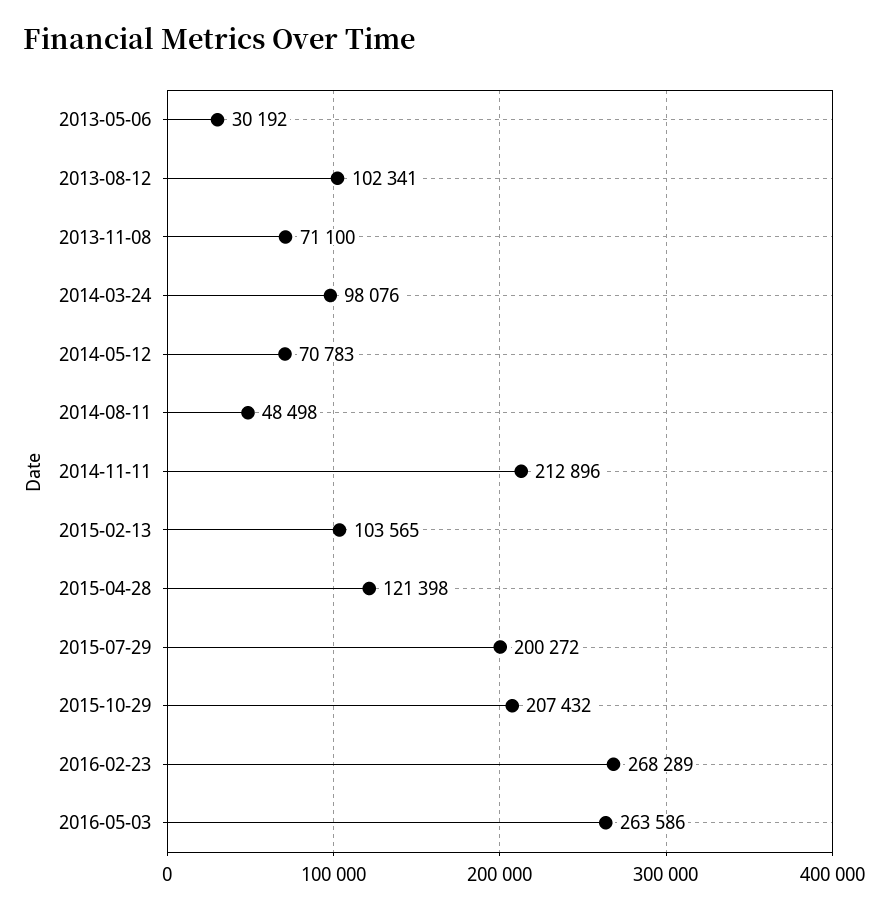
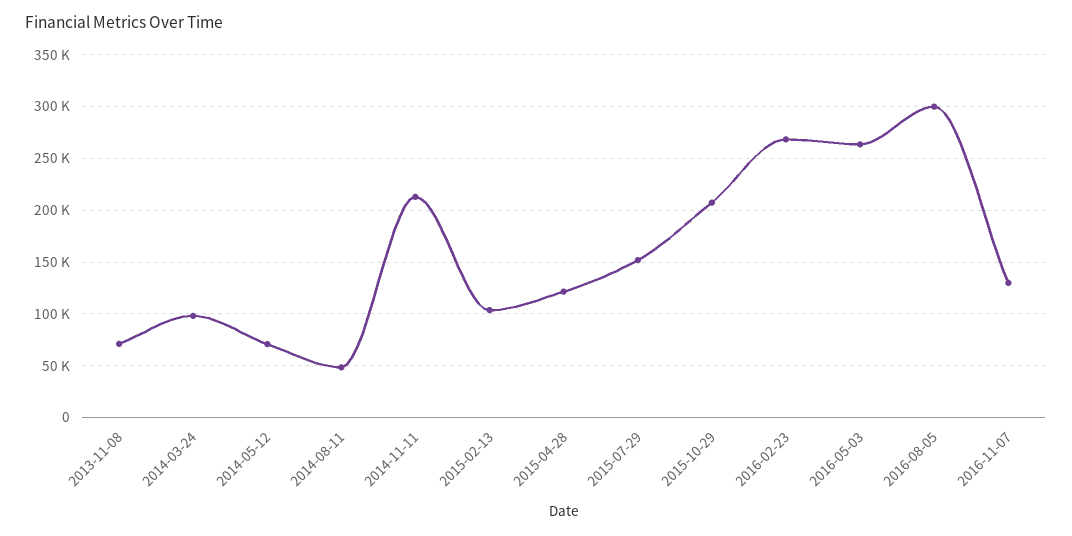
2013-05-06: 30192 -> none
2013-08-12: 102341 -> none
2015-07-29: 200272 -> 150000
2016-08-05: none -> 300000
2016-11-07: none -> 130000

